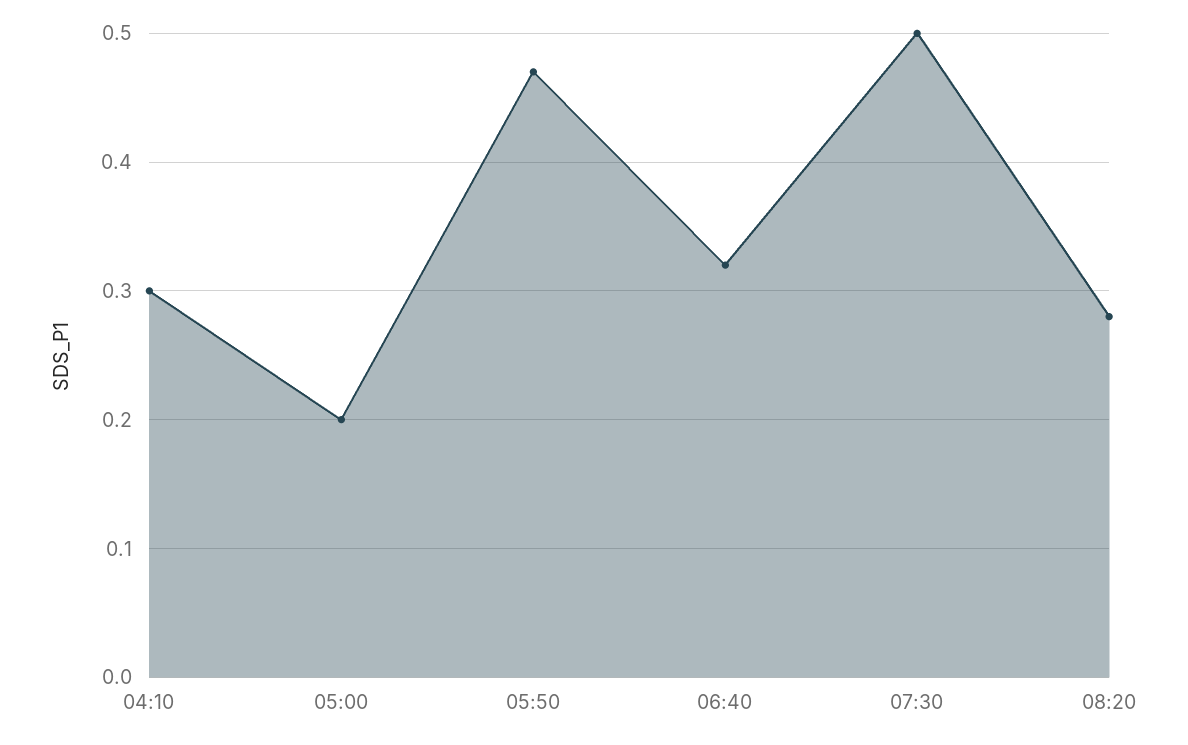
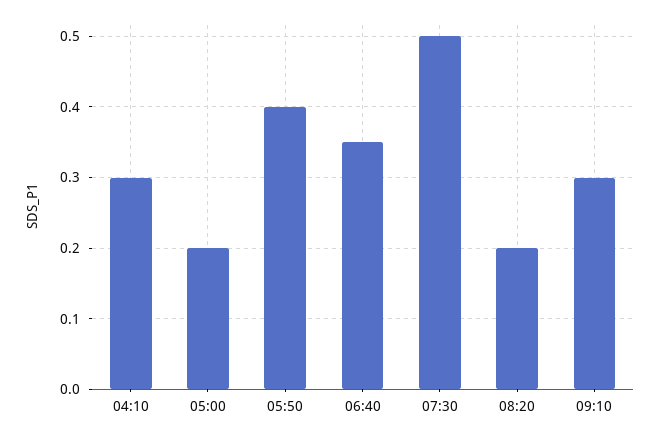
05:50: 0.47 -> 0.4
06:40: 0.32 -> 0.35
08:20: 0.28 -> 0.2
09:10: none -> 0.3

